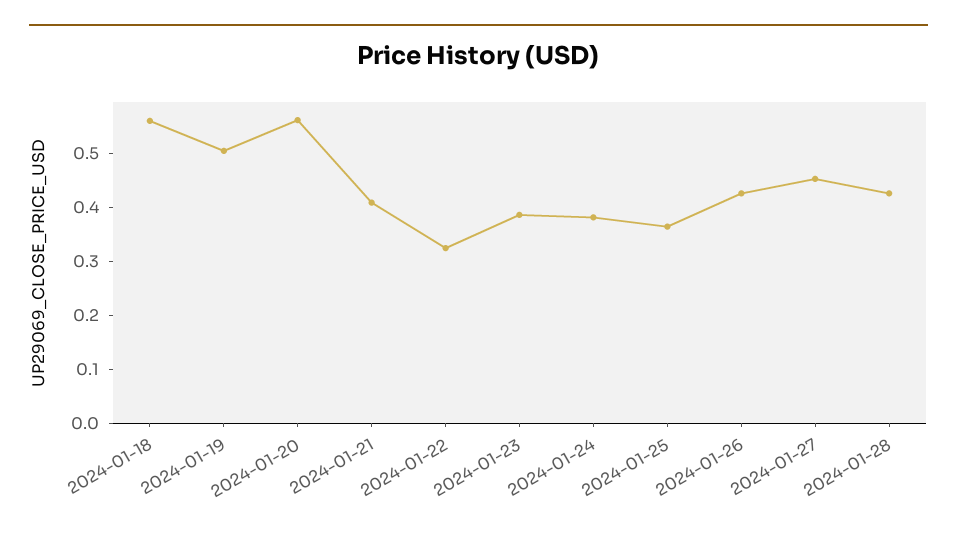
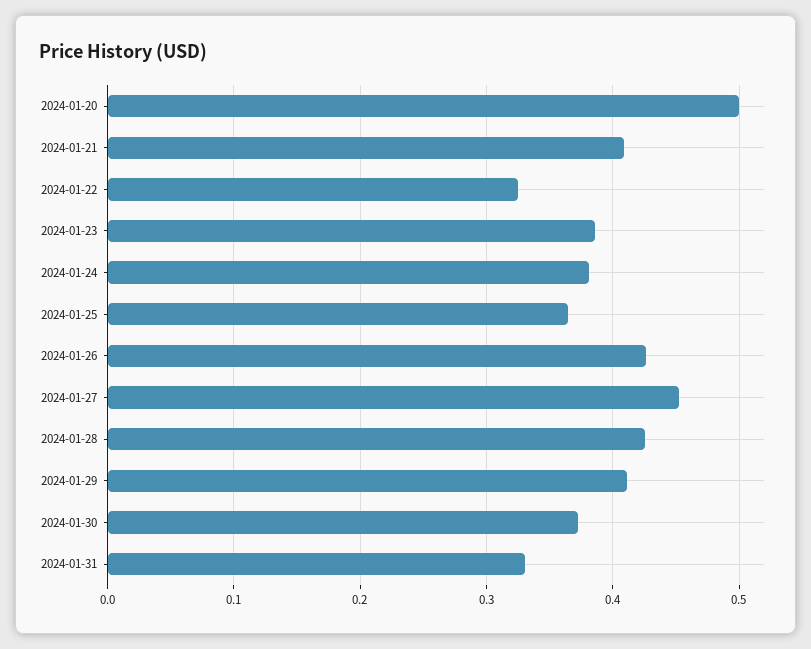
2024-01-18: 0.56 -> none
2024-01-19: 0.5 -> none
2024-01-20: 0.56 -> 0.5
2024-01-29: none -> 0.41
2024-01-30: none -> 0.37
2024-01-31: none -> 0.33

